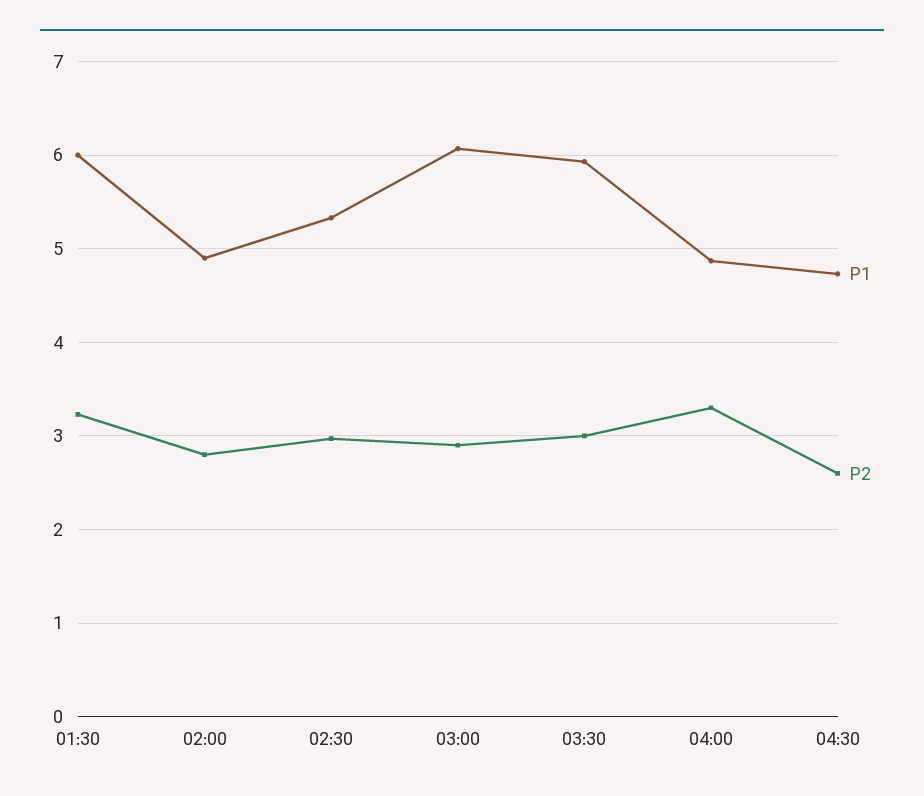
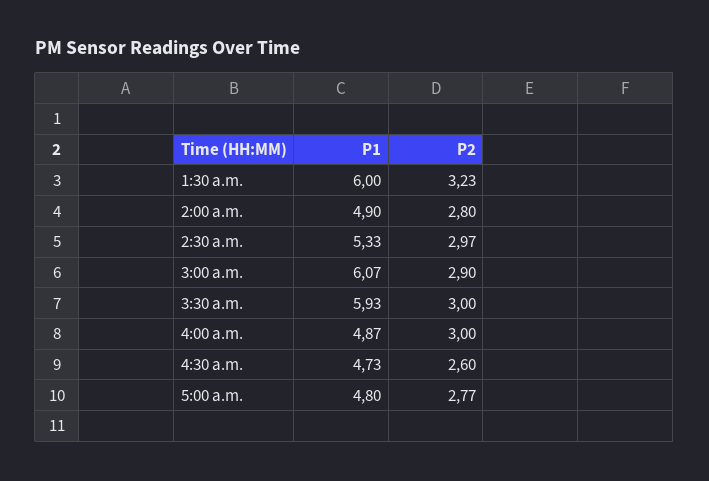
P2, 04:00: 3.3 -> 3
P1, 5:00 a.m.: none -> 4.8
P2, 5:00 a.m.: none -> 2.77

